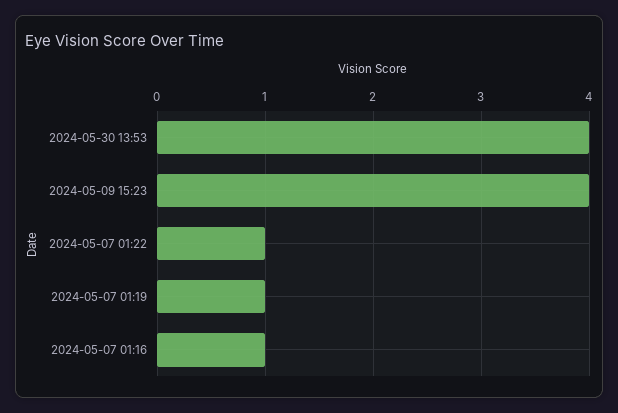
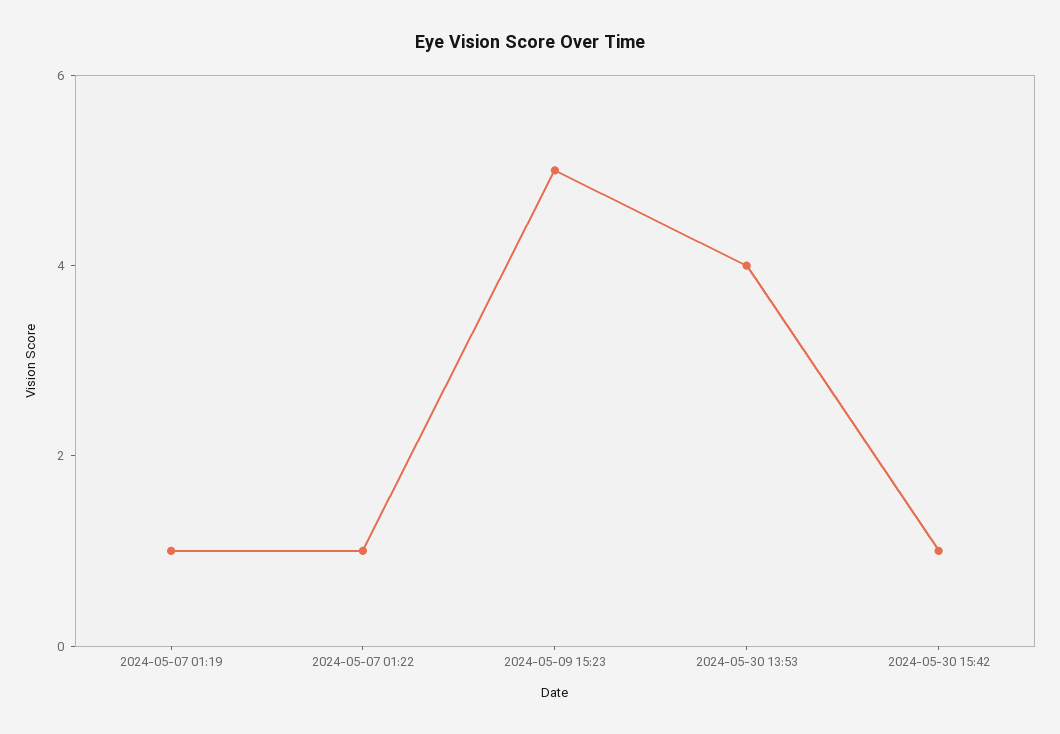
2024-05-09 15:23: 4 -> 5
2024-05-07 01:16: 1 -> none
2024-05-30 15:42: none -> 1

